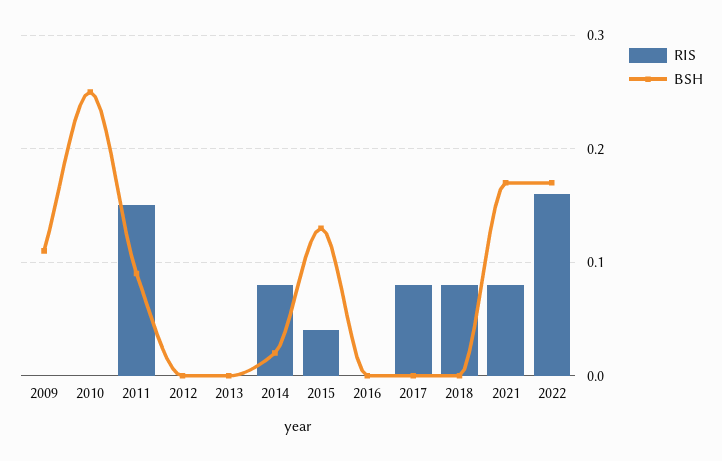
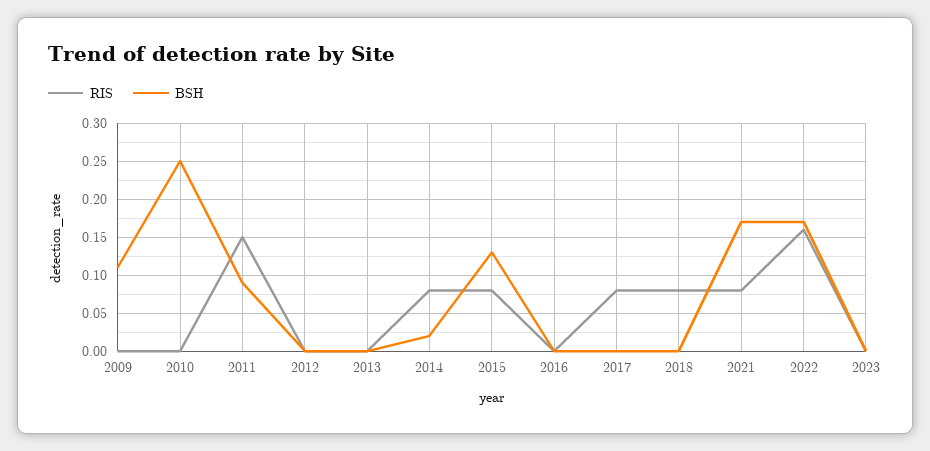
RIS, 2015: 0.04 -> 0.08
RIS, 2023: none -> 0
BSH, 2023: none -> 0

